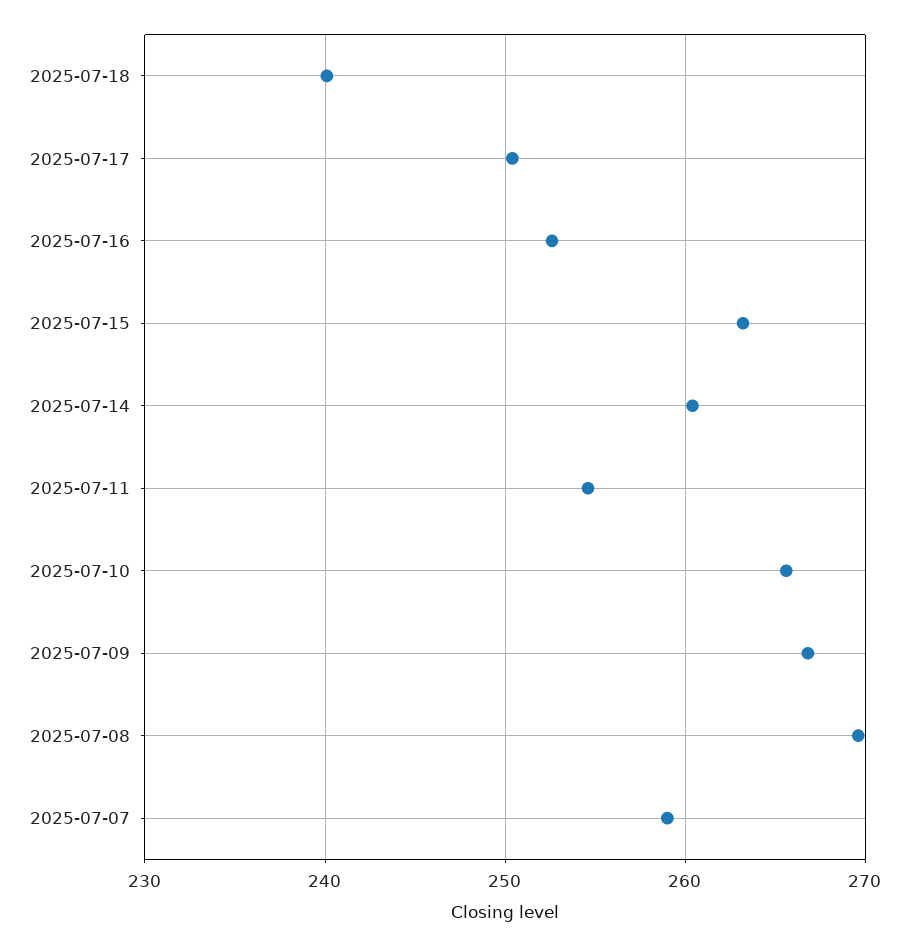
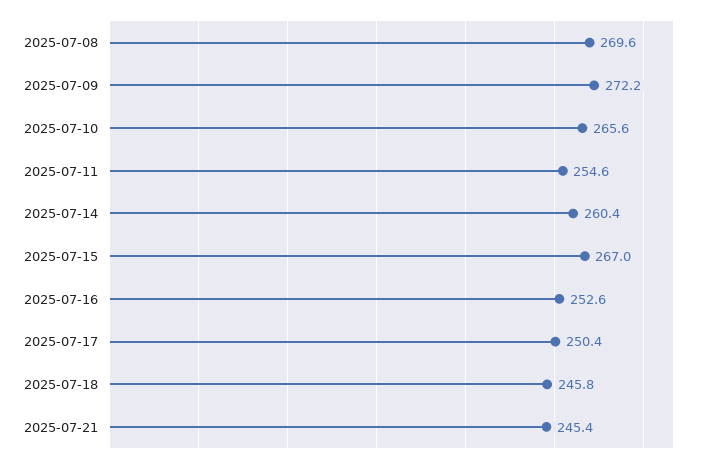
2025-07-18: 240 -> 245.8
2025-07-15: 263 -> 267
2025-07-09: 267 -> 272.2
2025-07-07: 259 -> none
2025-07-21: none -> 245.4

